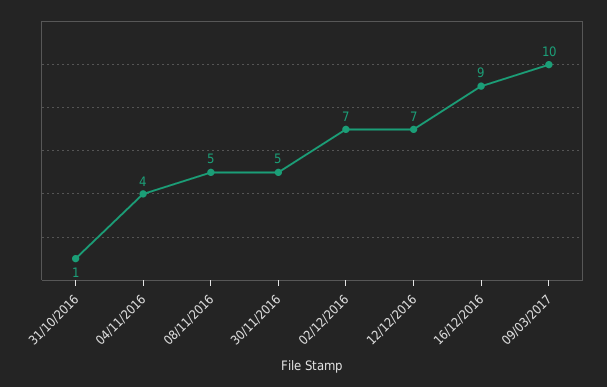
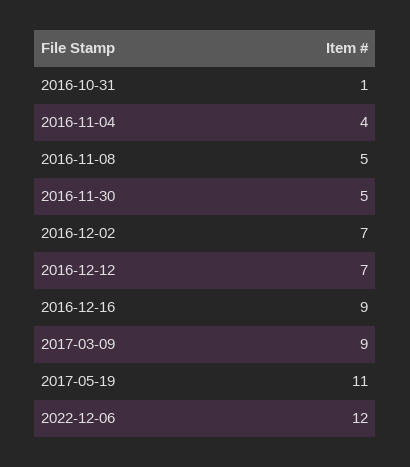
09/03/2017: 10 -> 9
2017-05-19: none -> 11
2022-12-06: none -> 12

